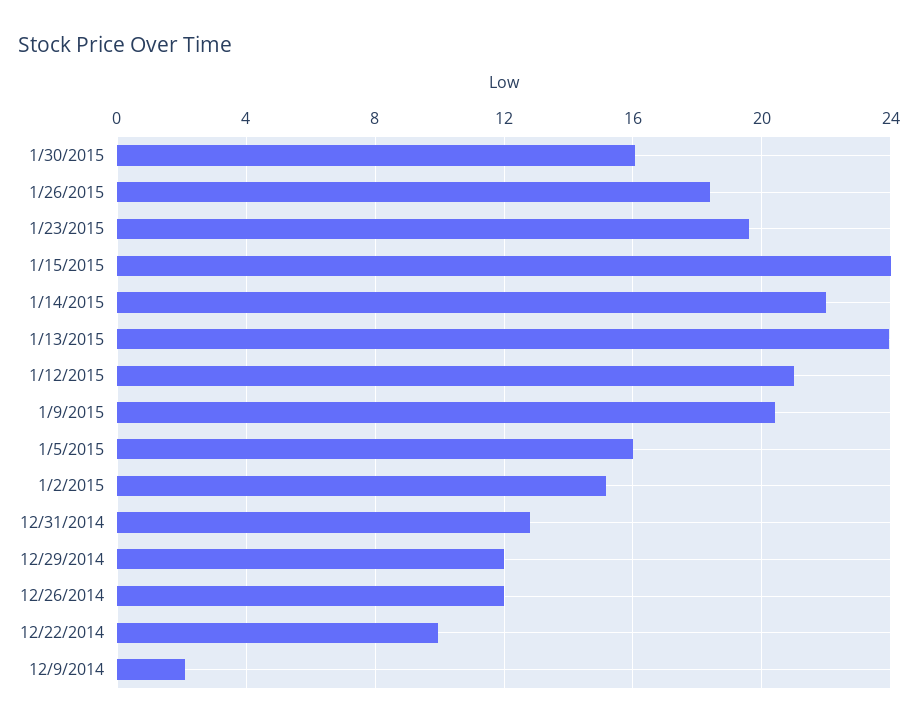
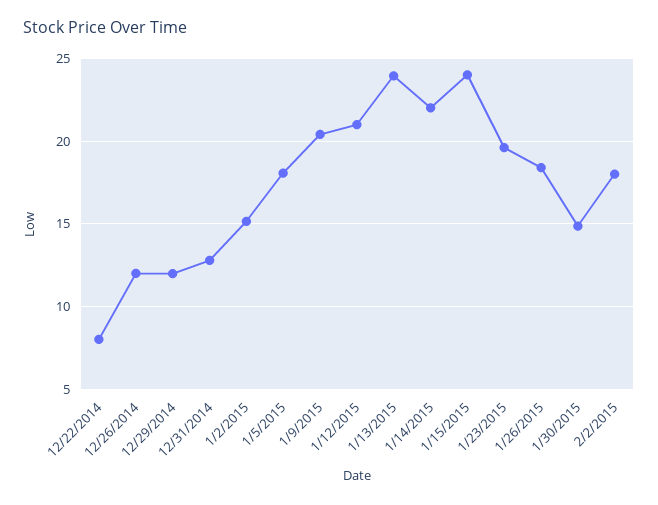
1/30/2015: 16 -> 15
1/5/2015: 16 -> 18
12/22/2014: 10 -> 8
12/9/2014: 2 -> none
2/2/2015: none -> 18

